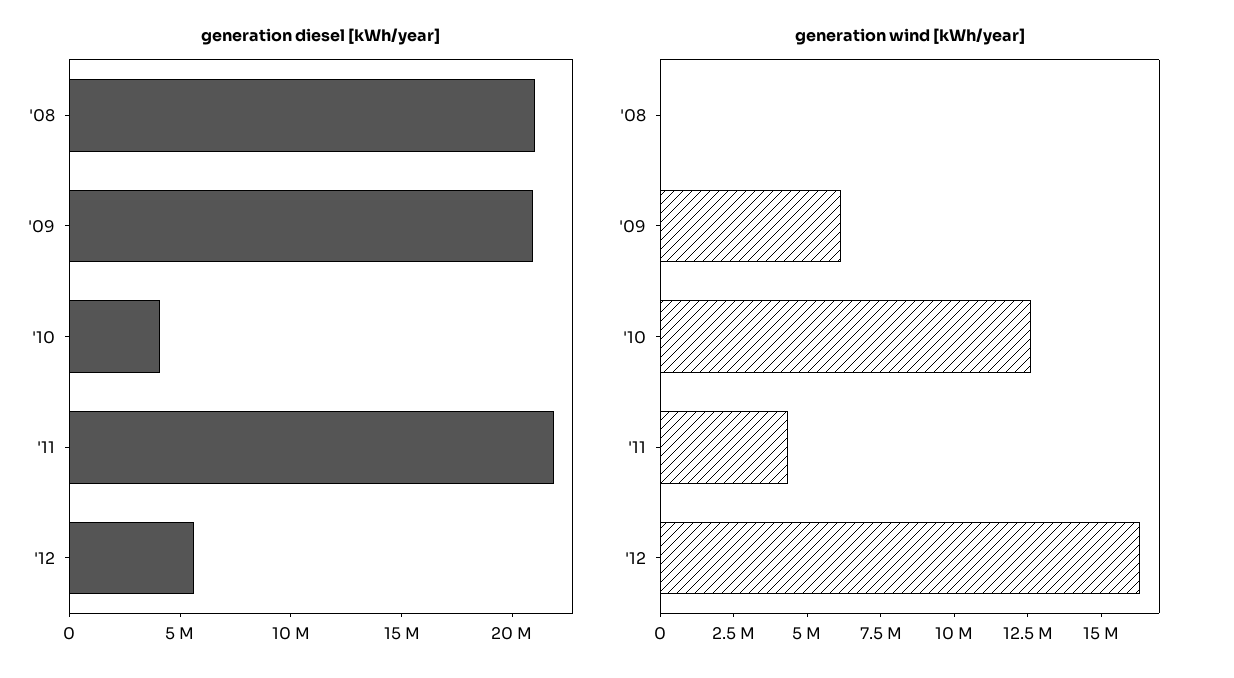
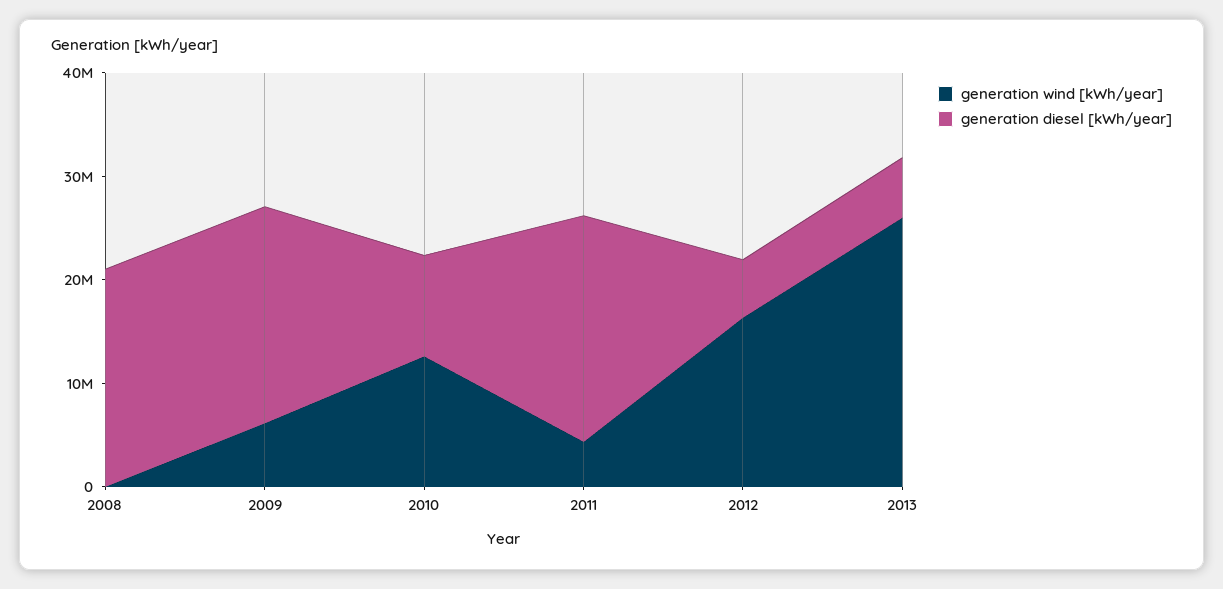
generation diesel [kWh/year], '10: 4000000 -> 10000000
generation wind [kWh/year], 2013: none -> 26000000
generation diesel [kWh/year], 2013: none -> 6000000

